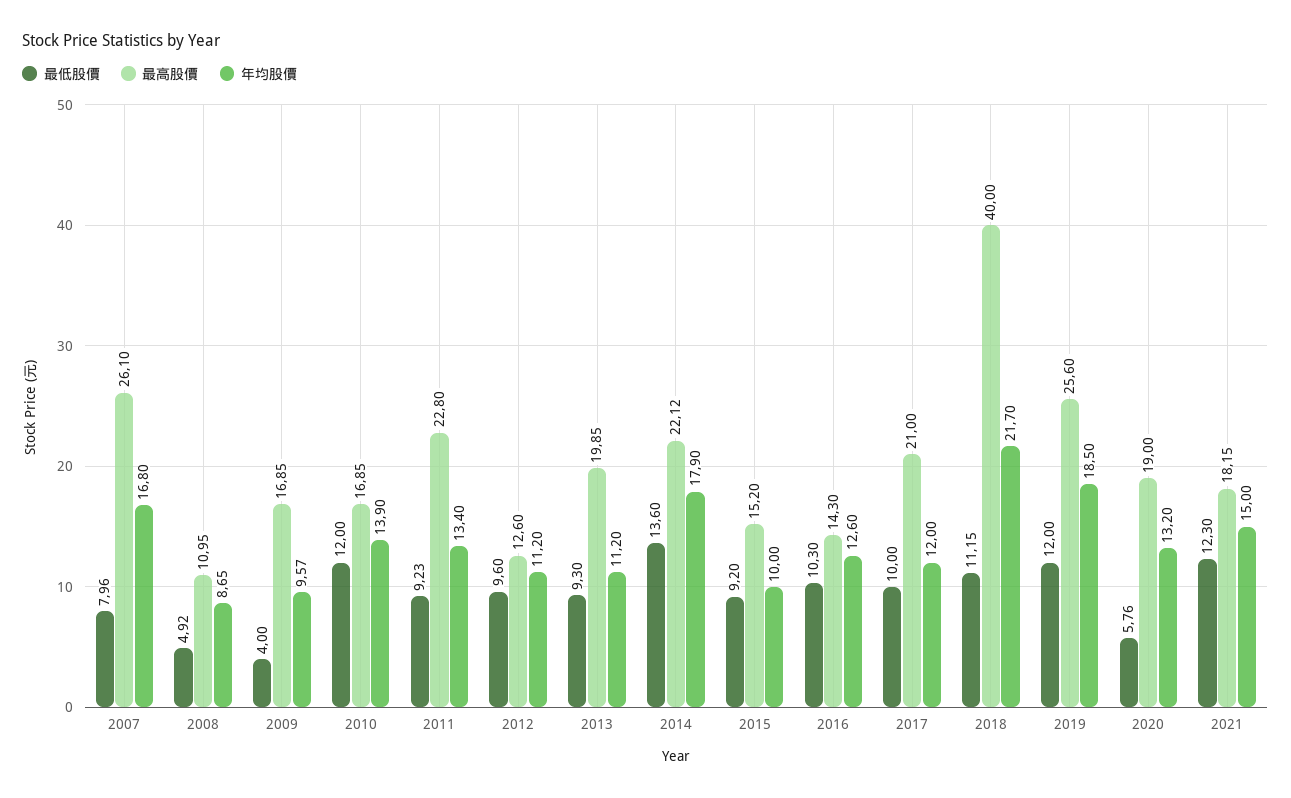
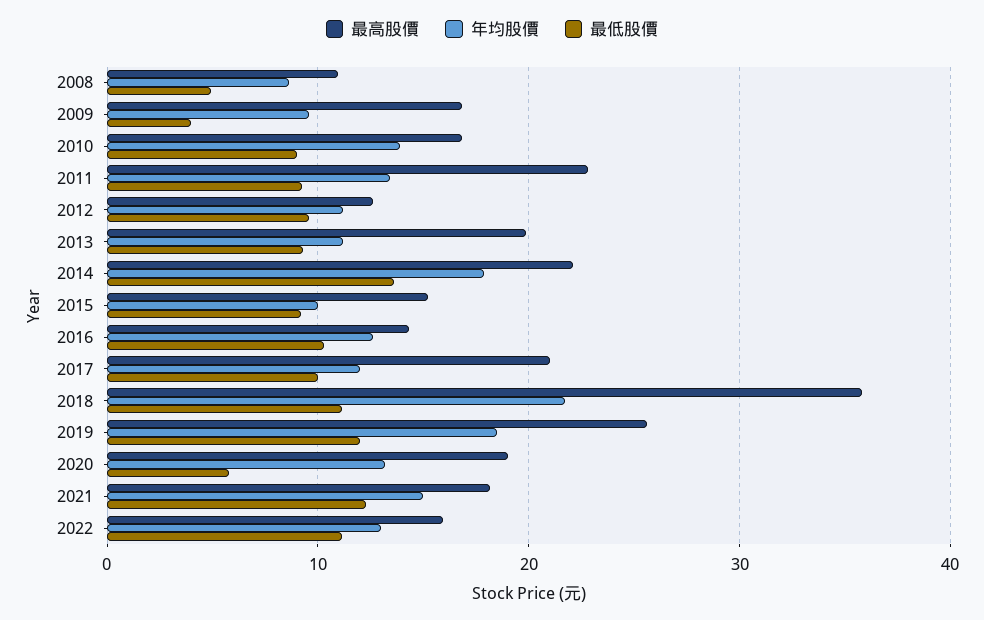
最低股價, 2007: 7.96 -> none
最高股價, 2007: 26.1 -> none
年均股價, 2007: 16.8 -> none
最低股價, 2010: 12 -> 9
最高股價, 2018: 40 -> 36
最高股價, 2022: none -> 16
年均股價, 2022: none -> 13
最低股價, 2022: none -> 11

